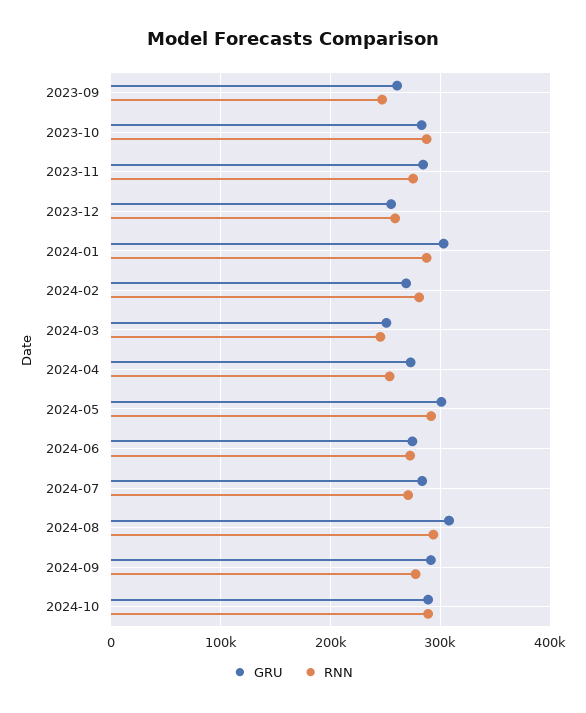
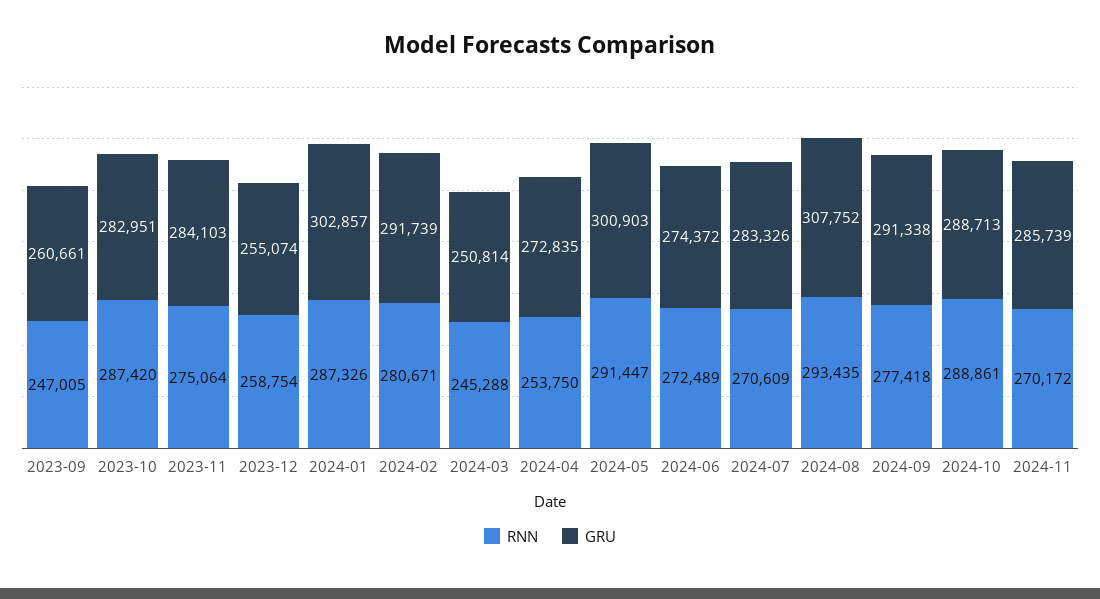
GRU, 2024-02: 270000 -> 291739
RNN, 2024-11: none -> 270172
GRU, 2024-11: none -> 285739

